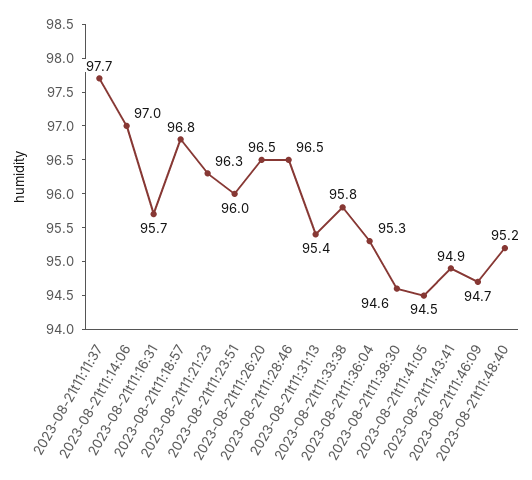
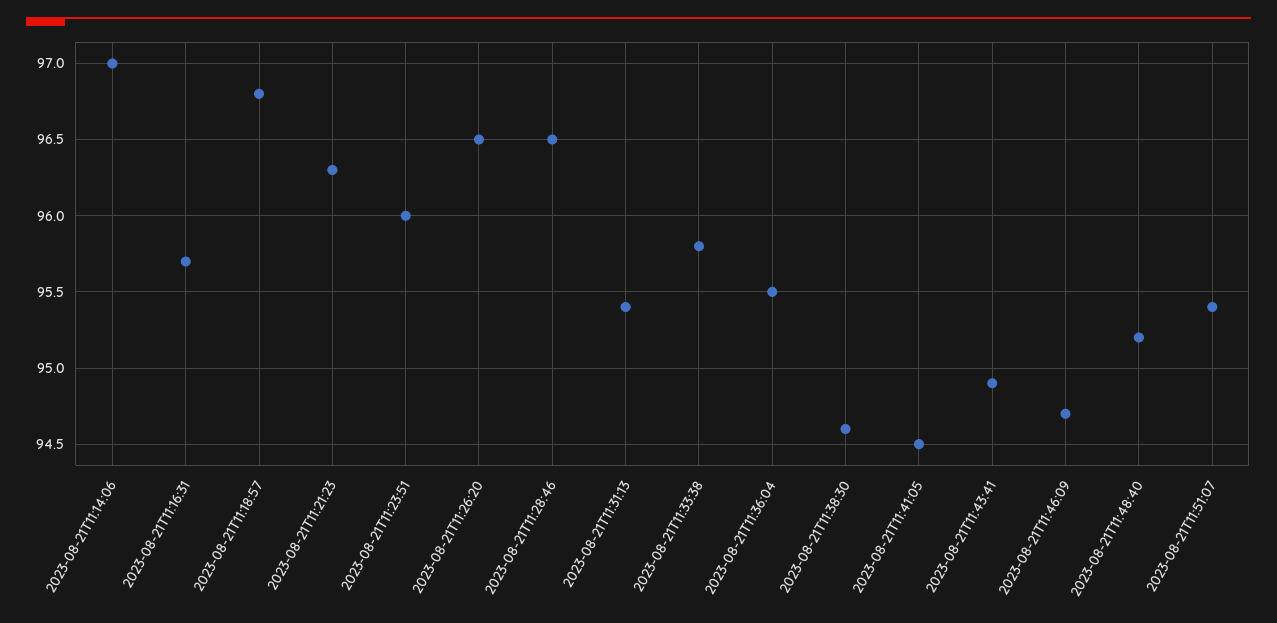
2023-08-21t11:11:37: 97.7 -> none
2023-08-21t11:36:04: 95.3 -> 95.5
2023-08-21T11:51:07: none -> 95.4

